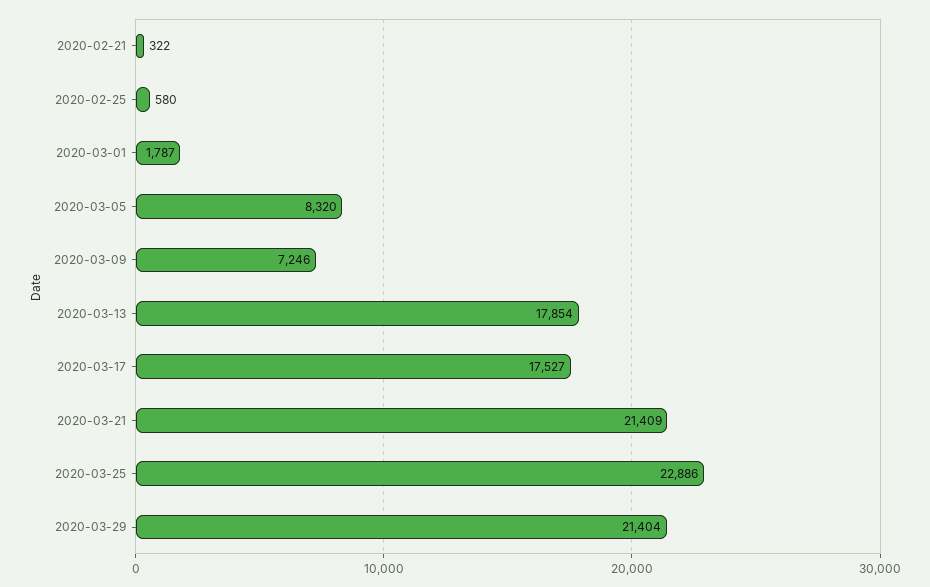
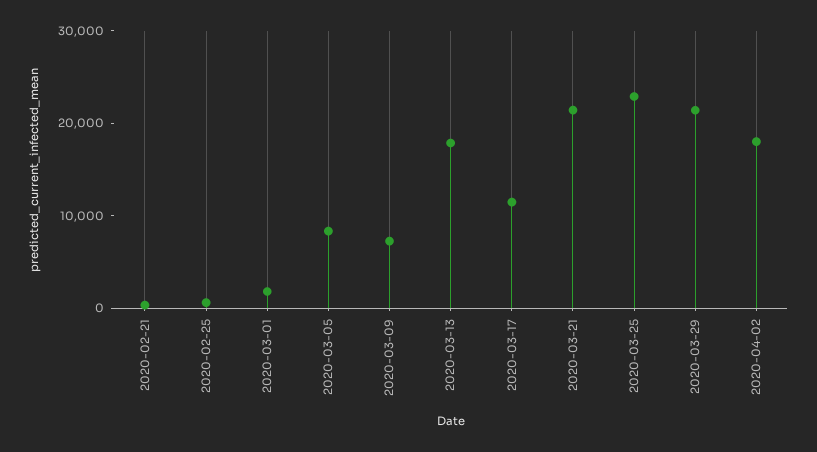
2020-03-17: 17527 -> 12000
2020-04-02: none -> 18000

